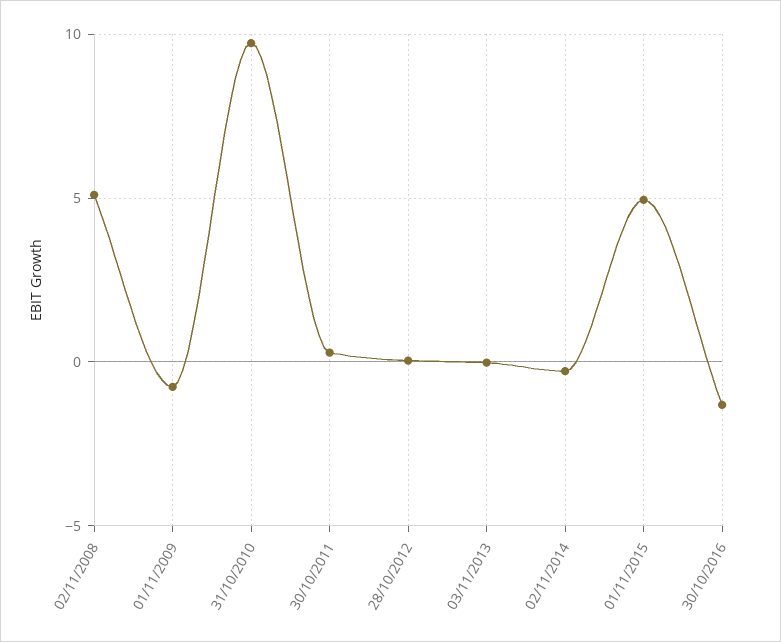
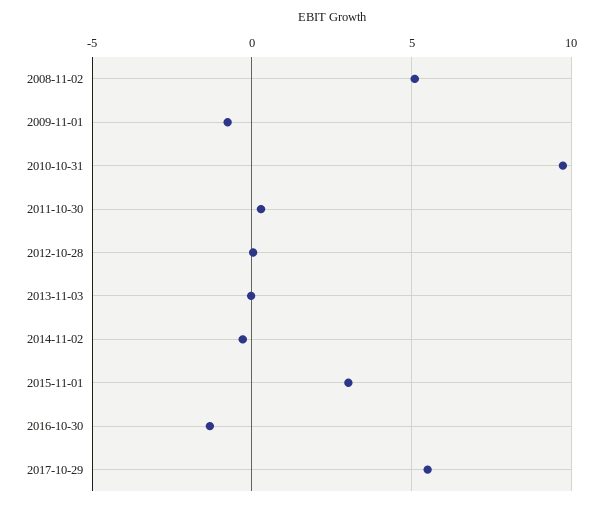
01/11/2015: 5 -> 3
2017-10-29: none -> 5.5

